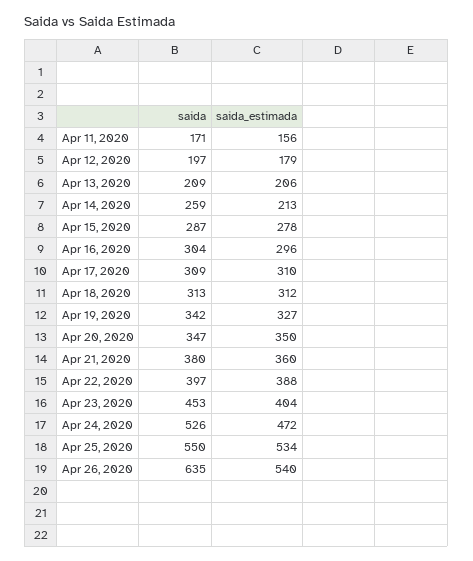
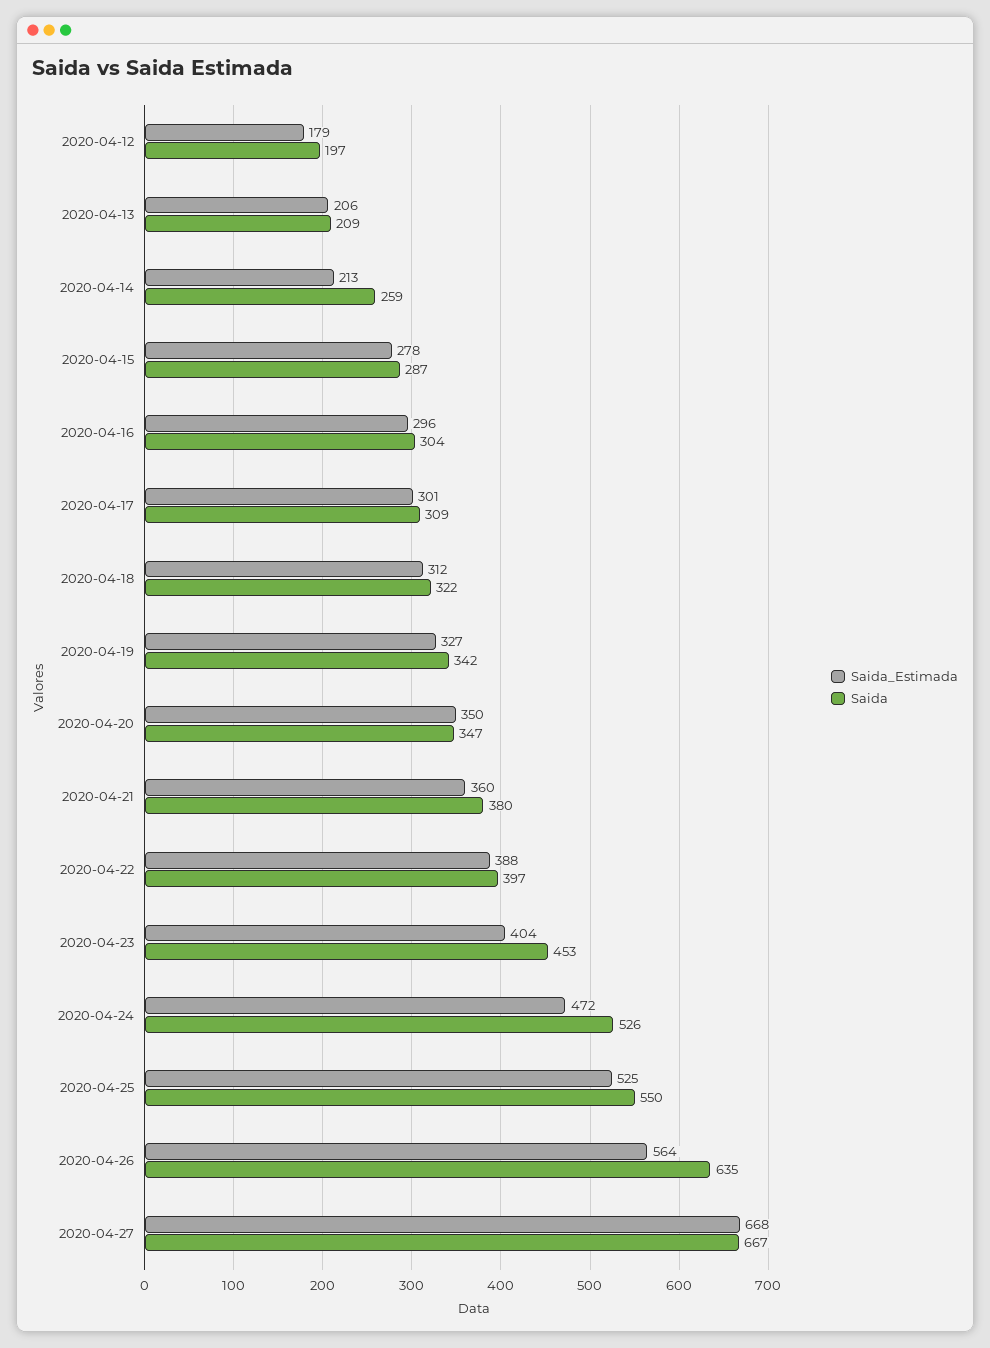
saida, Apr 11, 2020: 171 -> none
saida_estimada, Apr 11, 2020: 156 -> none
saida_estimada, Apr 17, 2020: 310 -> 301
saida, Apr 18, 2020: 313 -> 322
saida_estimada, Apr 25, 2020: 534 -> 525
saida_estimada, Apr 26, 2020: 540 -> 564
saida_estimada, 2020-04-27: none -> 668
saida, 2020-04-27: none -> 667

